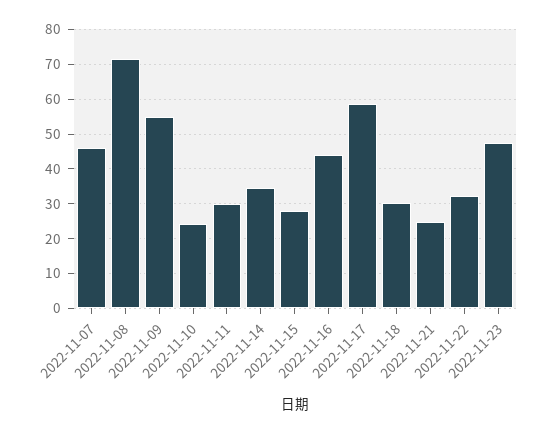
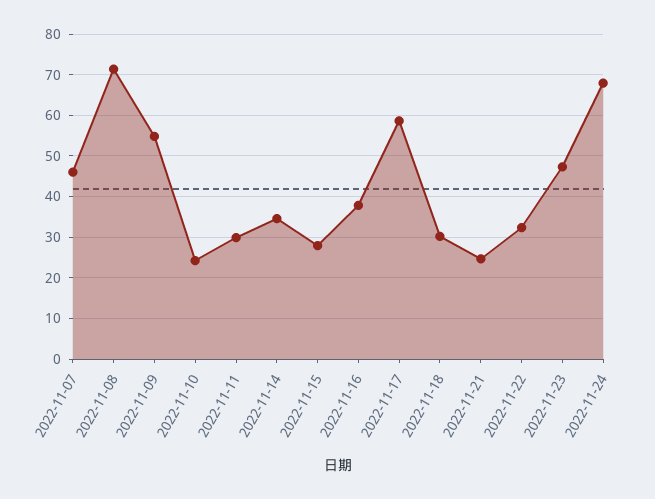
2022-11-16: 44 -> 38
2022-11-24: none -> 68

